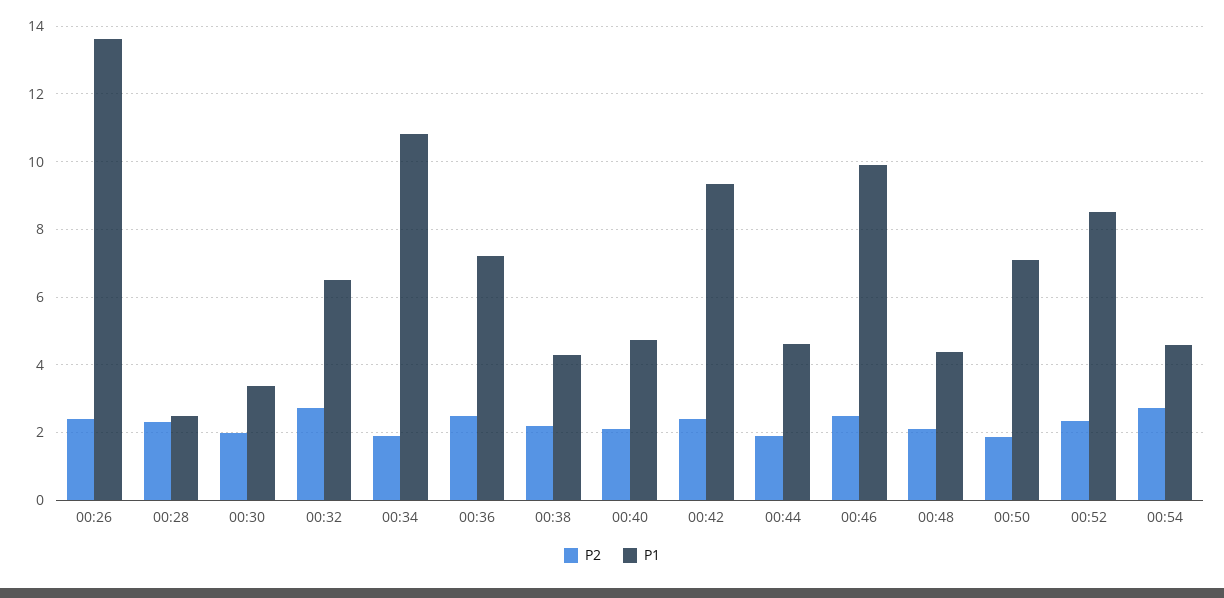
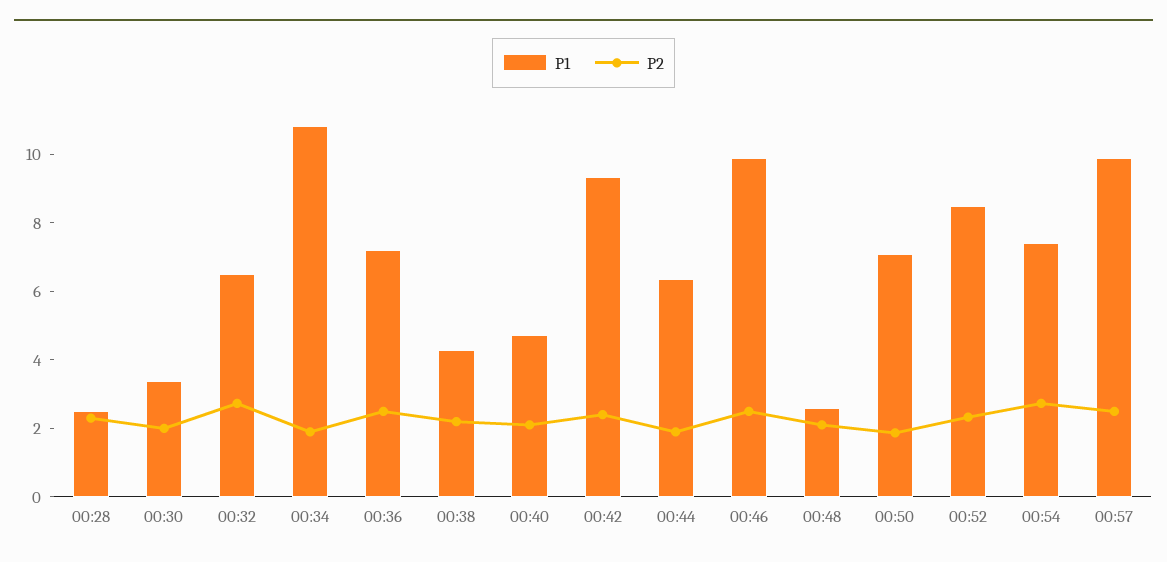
P2, 00:26: 2.4 -> none
P1, 00:26: 13.6 -> none
P1, 00:44: 4.6 -> 6.5
P1, 00:48: 4.4 -> 2.5
P1, 00:54: 4.6 -> 7.5
P1, 00:57: none -> 10
P2, 00:57: none -> 2.5

